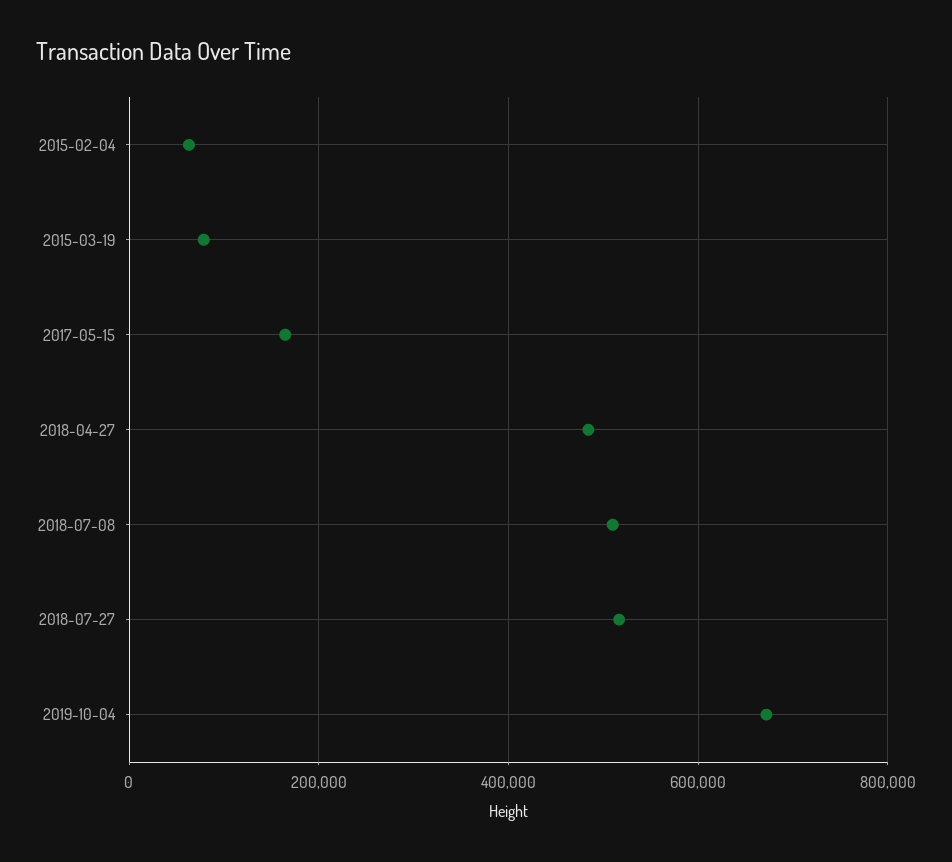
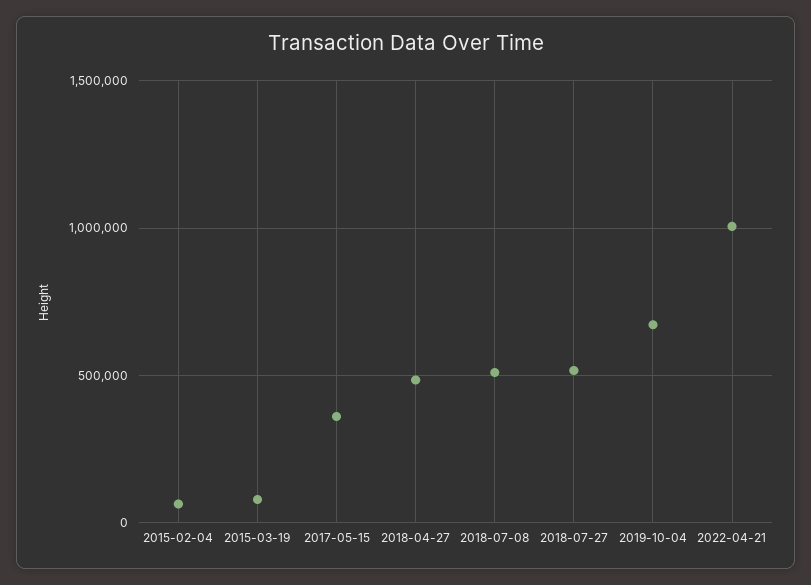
2017-05-15: 160000 -> 350000
2022-04-21: none -> 1000000

